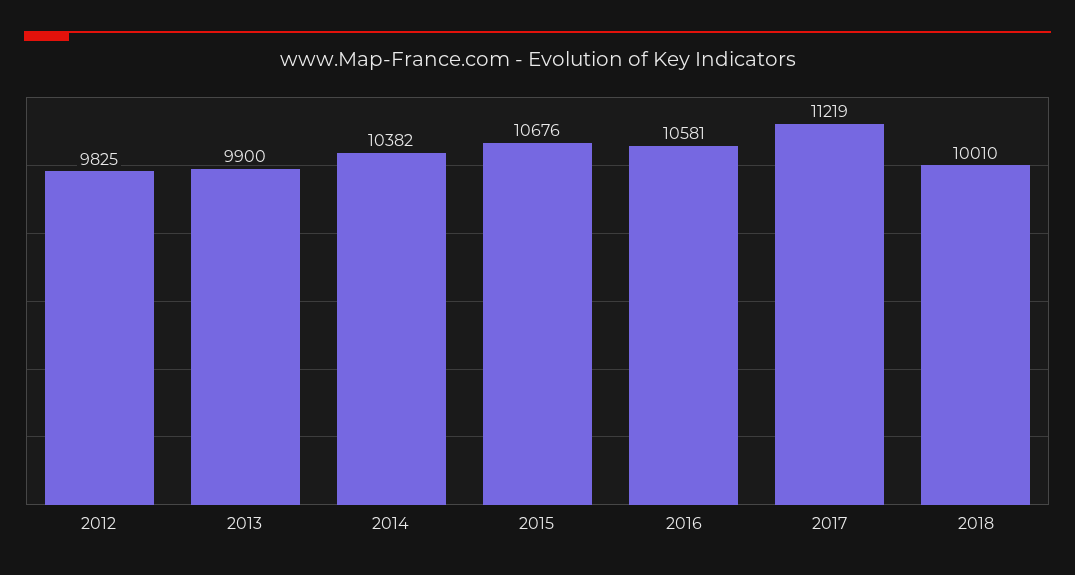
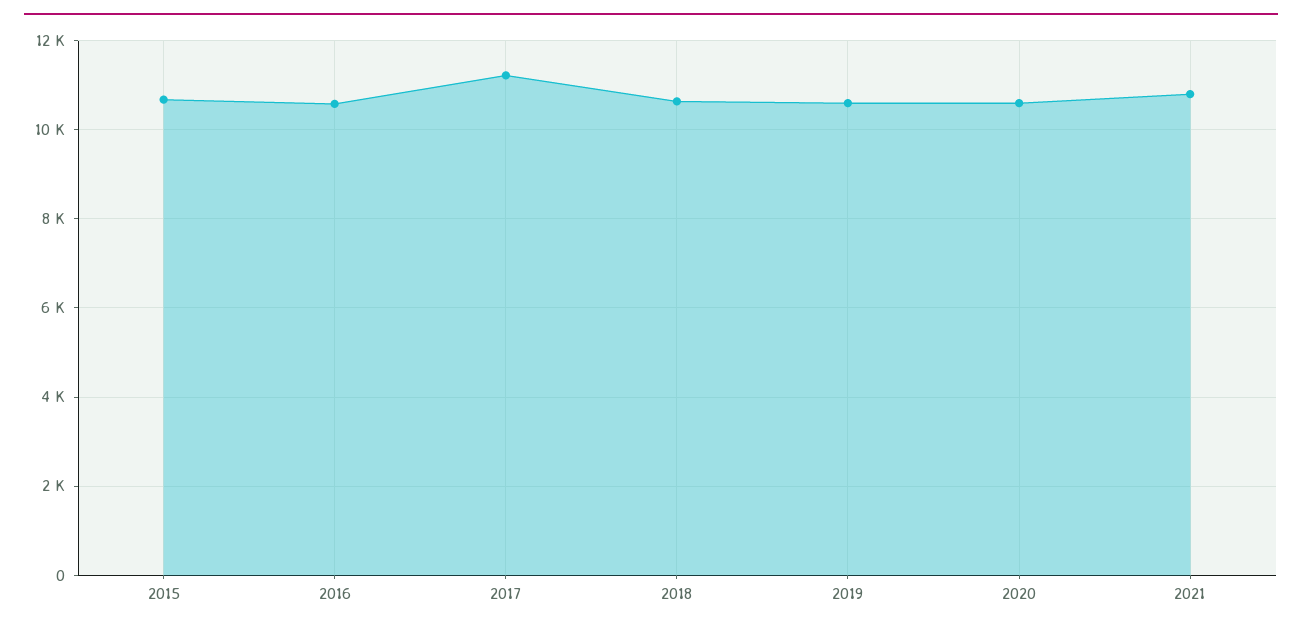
2012: 9825 -> none
2013: 9900 -> none
2014: 10382 -> none
2018: 10010 -> 10600
2019: none -> 10600
2020: none -> 10600
2021: none -> 10800

